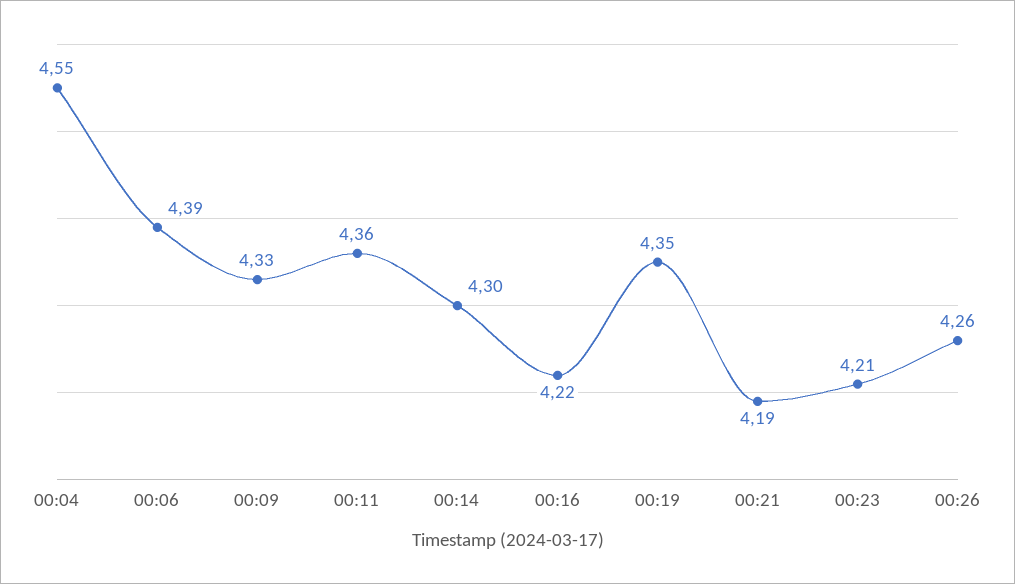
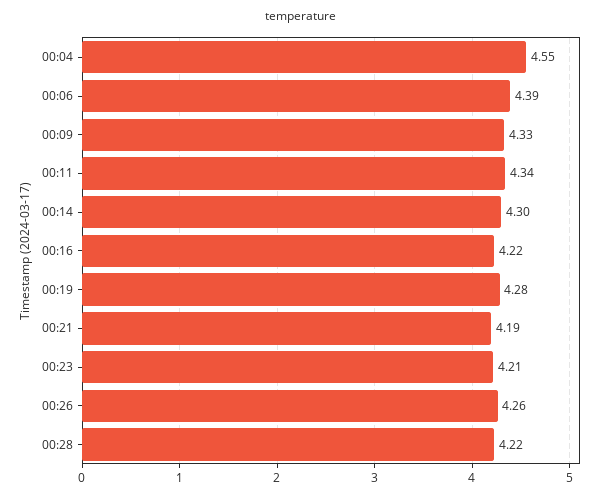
00:11: 4.36 -> 4.34
00:19: 4.35 -> 4.28
00:28: none -> 4.22

